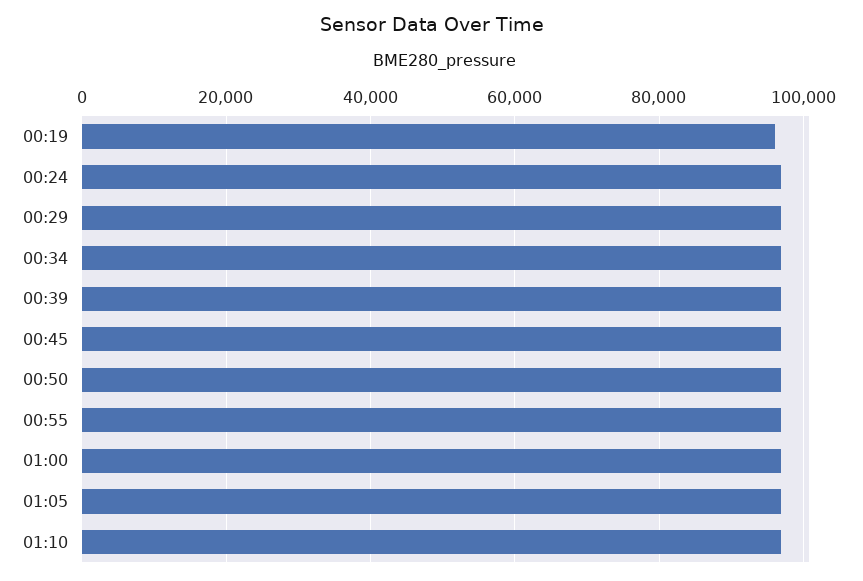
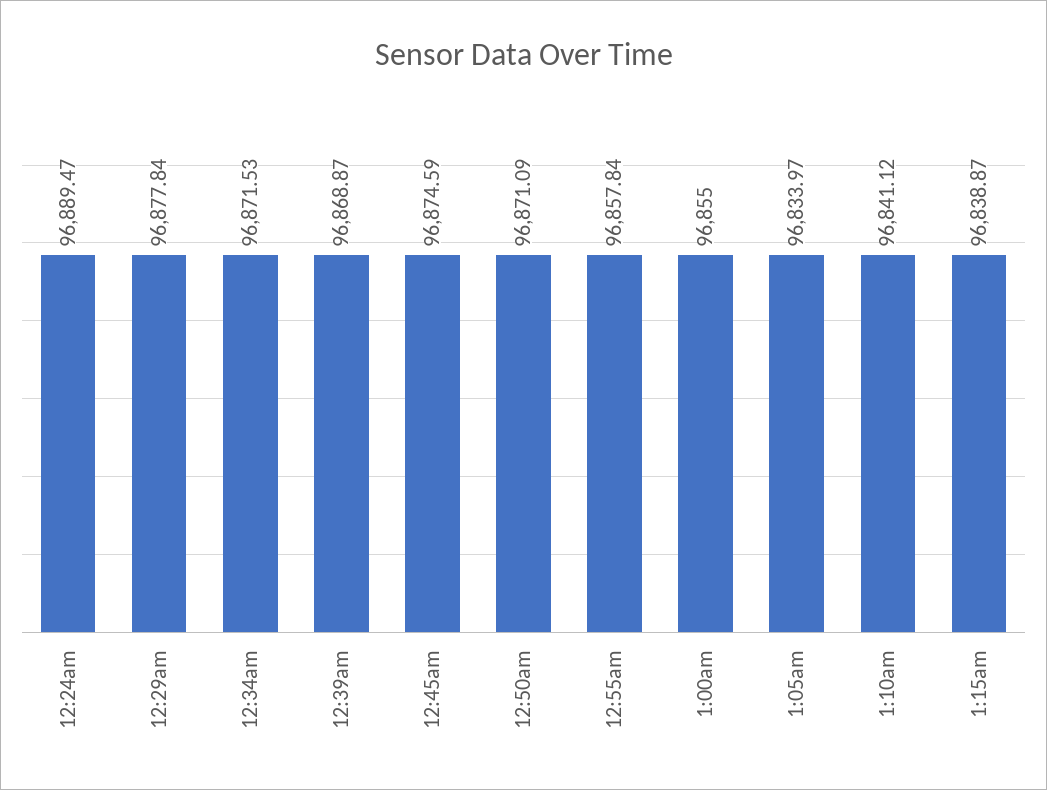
00:19: 96000 -> none
1:15am: none -> 96838.87

